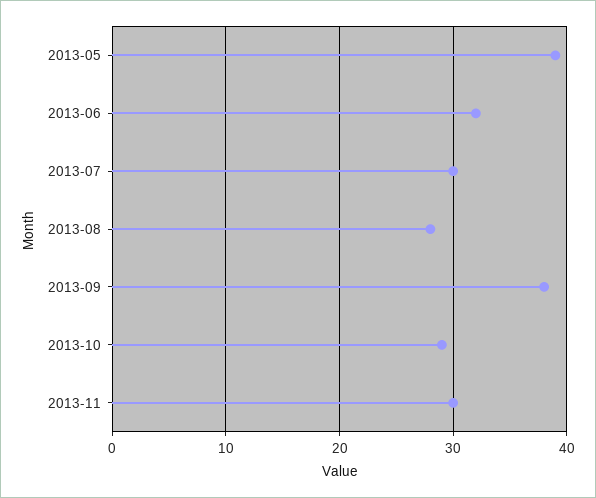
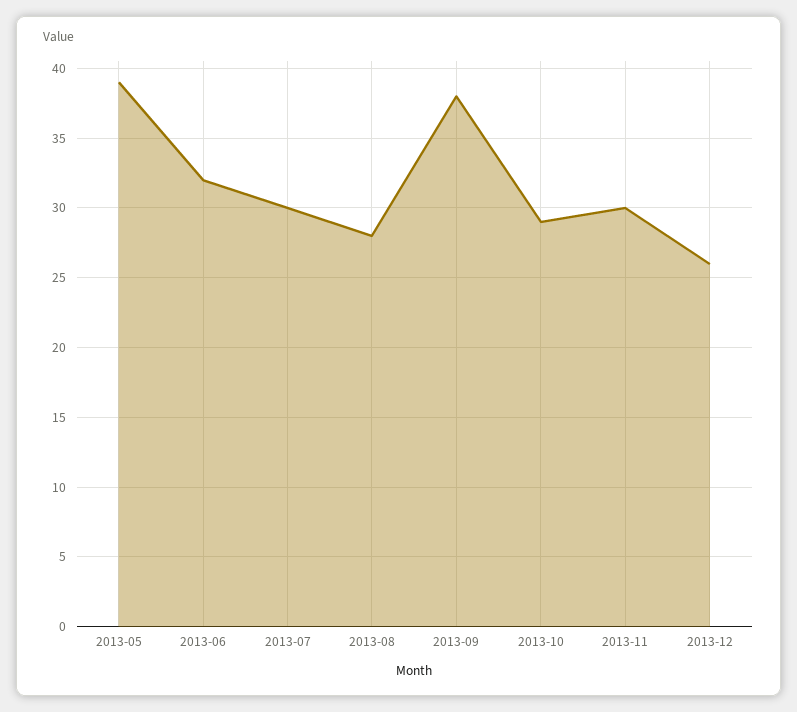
2013-12: none -> 26

